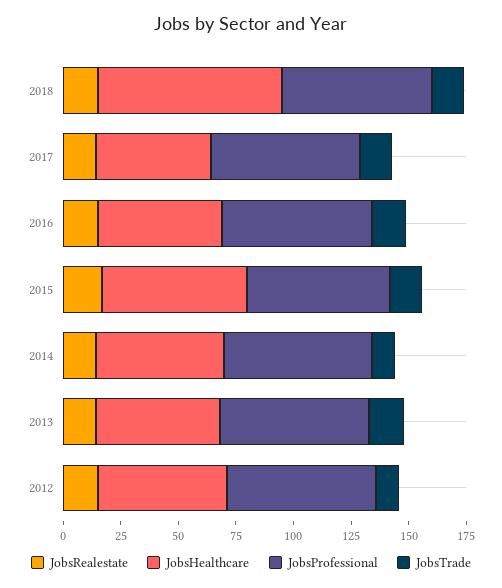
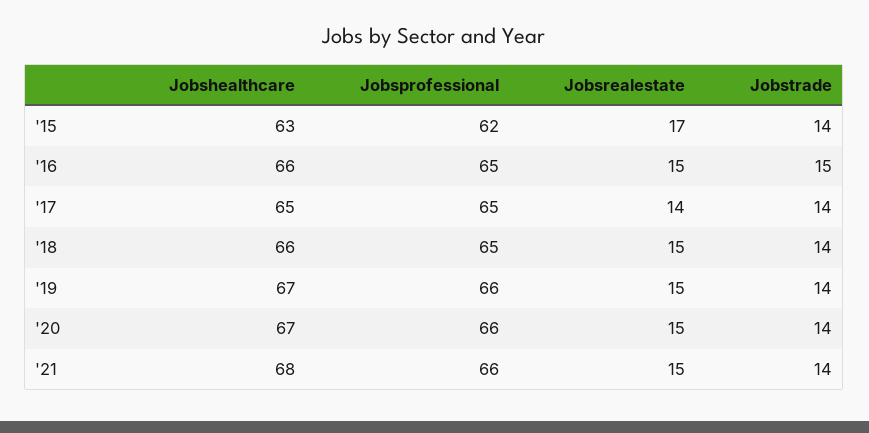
JobsHealthcare, 2018: 80 -> 66
JobsHealthcare, 2017: 50 -> 65
JobsHealthcare, 2016: 55 -> 66
JobsRealestate, 2014: 15 -> none
JobsHealthcare, 2014: 55 -> none
JobsProfessional, 2014: 65 -> none
JobsTrade, 2014: 10 -> none
JobsRealestate, 2013: 15 -> none
JobsHealthcare, 2013: 55 -> none
JobsProfessional, 2013: 65 -> none
JobsTrade, 2013: 15 -> none
JobsRealestate, 2012: 15 -> none
JobsHealthcare, 2012: 55 -> none
JobsProfessional, 2012: 65 -> none
JobsTrade, 2012: 10 -> none
JobsHealthcare, '19: none -> 67
JobsProfessional, '19: none -> 66
JobsRealestate, '19: none -> 15
JobsTrade, '19: none -> 14
JobsHealthcare, '20: none -> 67
JobsProfessional, '20: none -> 66
JobsRealestate, '20: none -> 15
JobsTrade, '20: none -> 14
JobsHealthcare, '21: none -> 68
JobsProfessional, '21: none -> 66
JobsRealestate, '21: none -> 15
JobsTrade, '21: none -> 14

